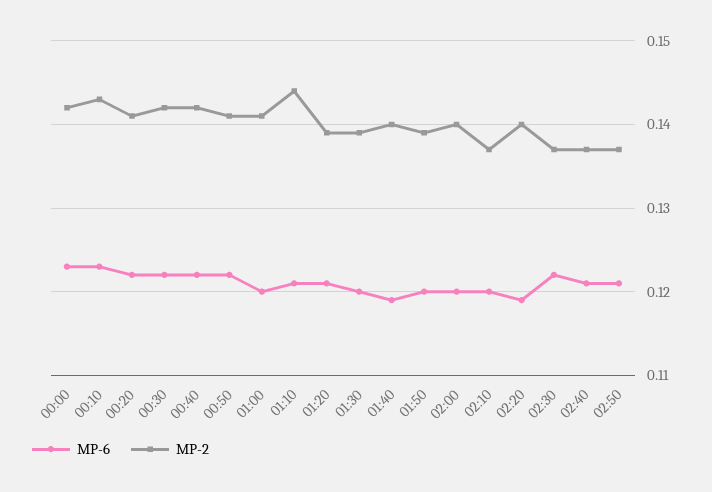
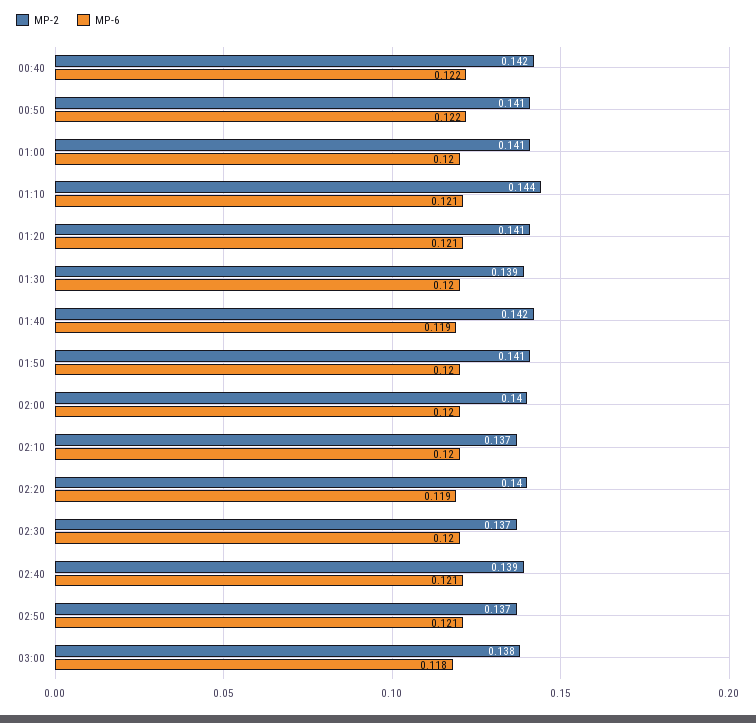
MP-6, 00:00: 0.123 -> none
MP-2, 00:00: 0.142 -> none
MP-6, 00:10: 0.123 -> none
MP-2, 00:10: 0.143 -> none
MP-6, 00:20: 0.122 -> none
MP-2, 00:20: 0.141 -> none
MP-6, 00:30: 0.122 -> none
MP-2, 00:30: 0.142 -> none
MP-2, 01:20: 0.139 -> 0.141
MP-2, 01:40: 0.14 -> 0.142
MP-2, 01:50: 0.139 -> 0.141
MP-6, 02:30: 0.122 -> 0.12
MP-2, 02:40: 0.137 -> 0.139
MP-2, 03:00: none -> 0.138
MP-6, 03:00: none -> 0.118

